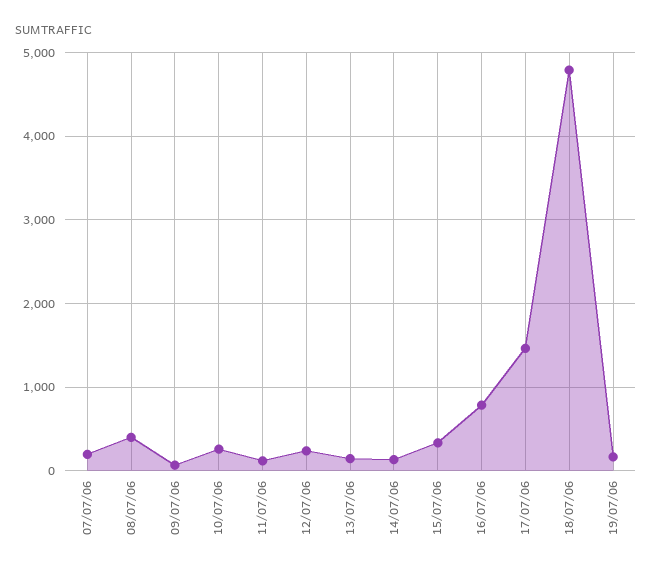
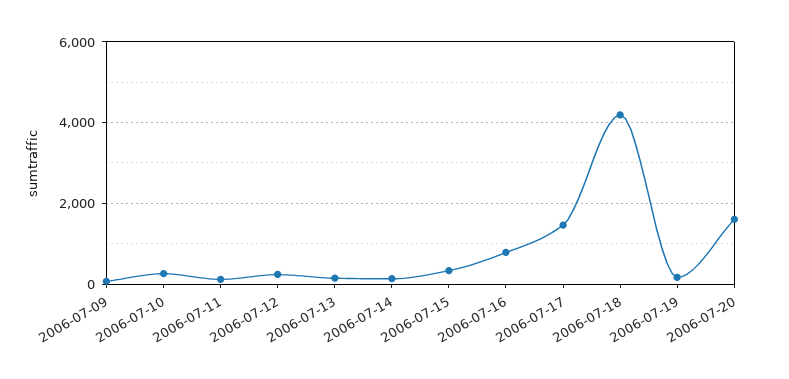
07/07/06: 200 -> none
08/07/06: 400 -> none
18/07/06: 4800 -> 4200
2006-07-20: none -> 1600

